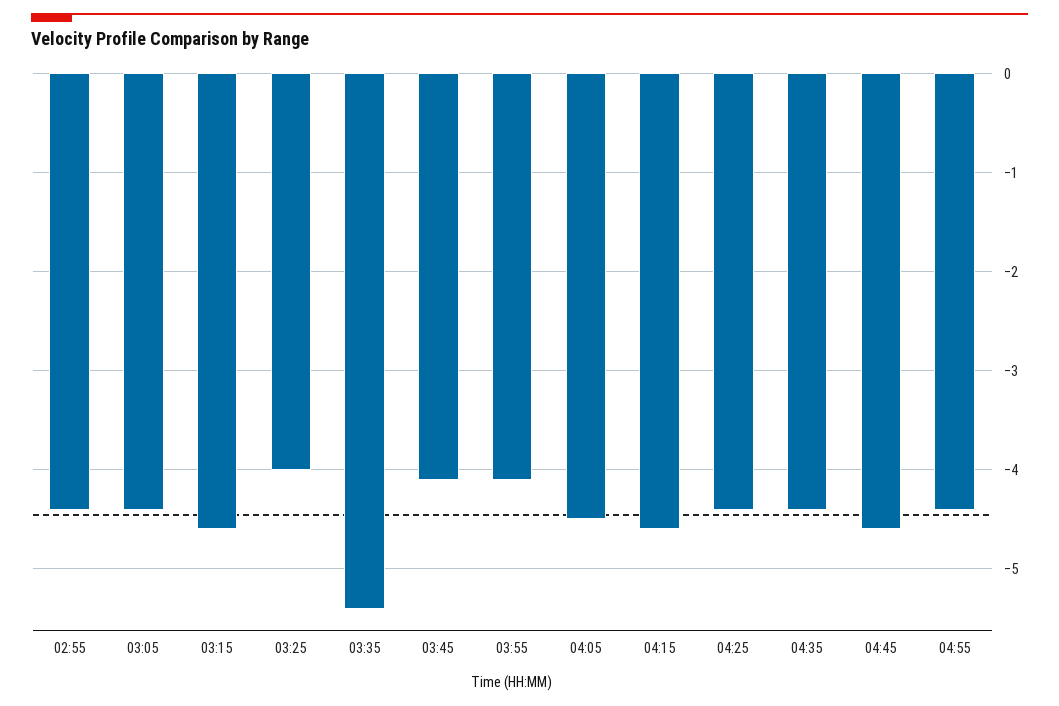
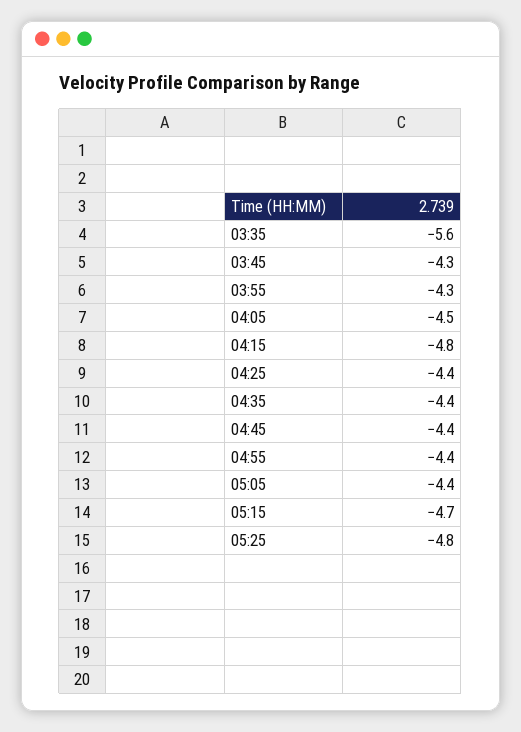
02:55: -4.4 -> none
03:05: -4.4 -> none
03:15: -4.6 -> none
03:25: -4 -> none
03:35: -5.4 -> -5.6
03:45: -4.1 -> -4.3
03:55: -4.1 -> -4.3
04:15: -4.6 -> -4.8
04:45: -4.6 -> -4.4
05:05: none -> -4.4
05:15: none -> -4.7
05:25: none -> -4.8

